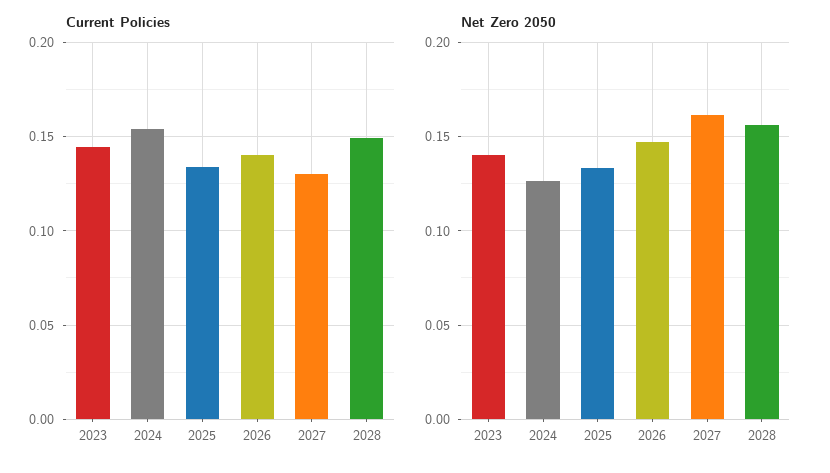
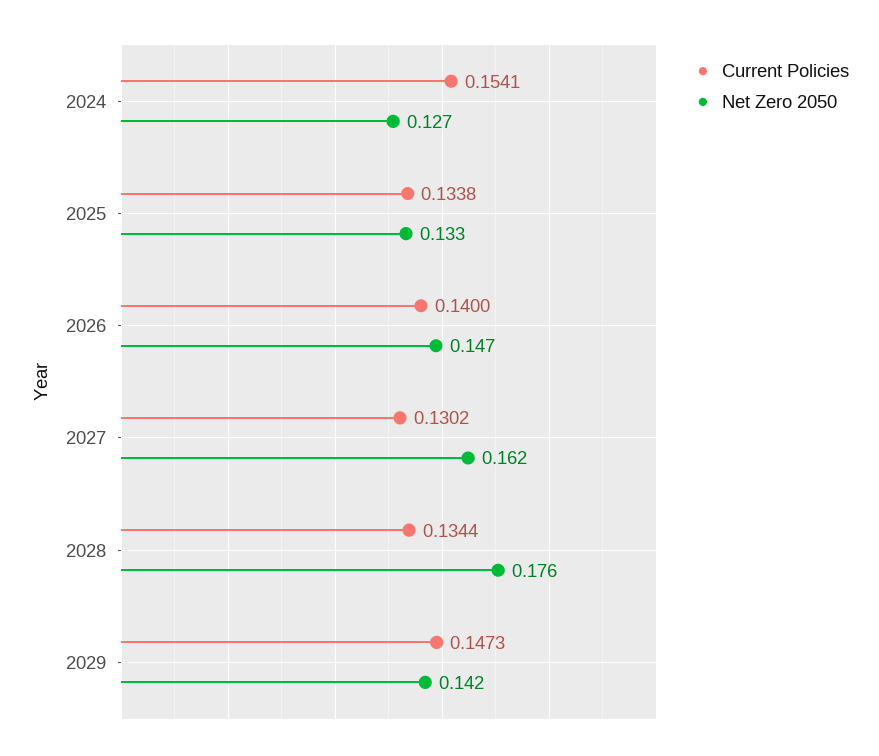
Current Policies, 2023: 0.145 -> none
Current Policies, 2028: 0.15 -> 0.1344
Net Zero 2050, 2023: 0.14 -> none
Net Zero 2050, 2028: 0.155 -> 0.176
Current Policies, 2029: none -> 0.1473
Net Zero 2050, 2029: none -> 0.142

